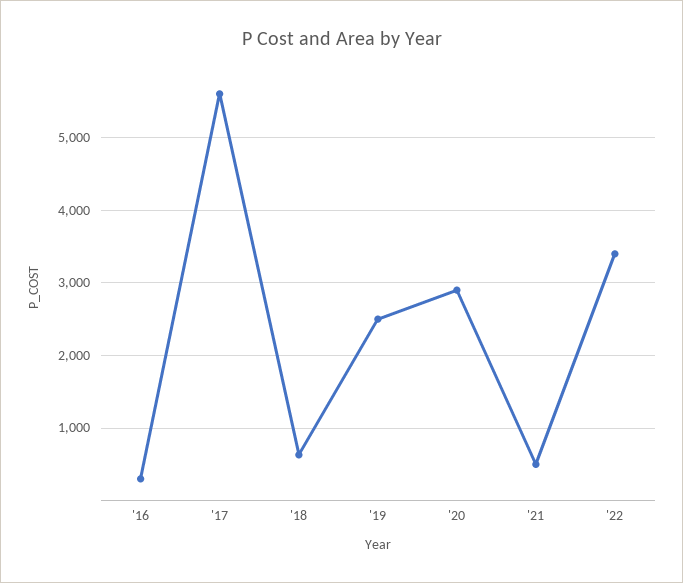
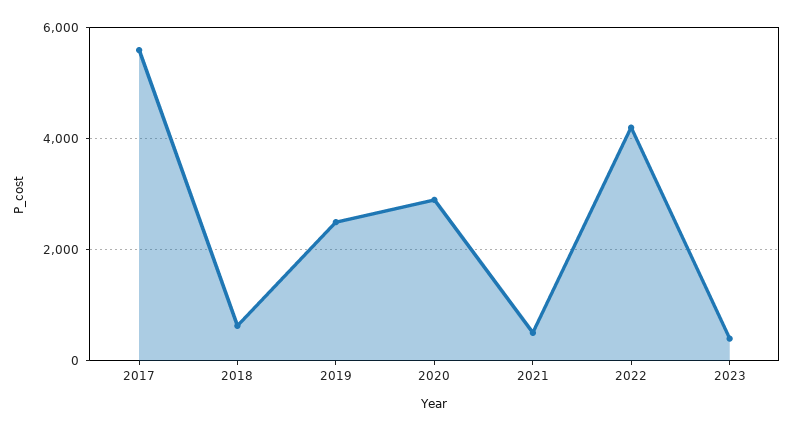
'16: 300 -> none
'22: 3400 -> 4200
2023: none -> 400

